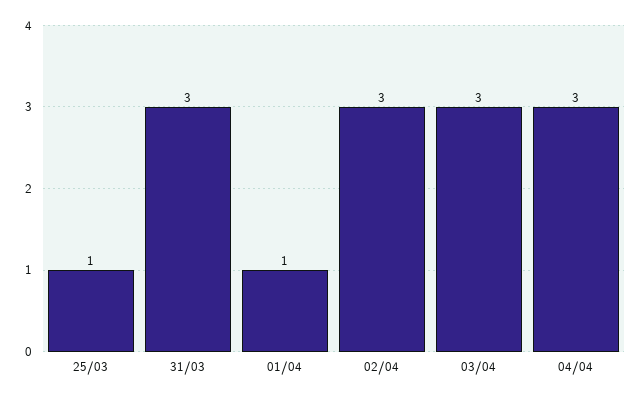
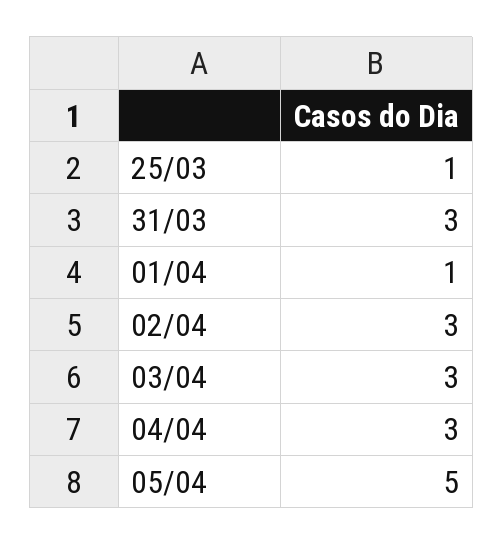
05/04: none -> 5

